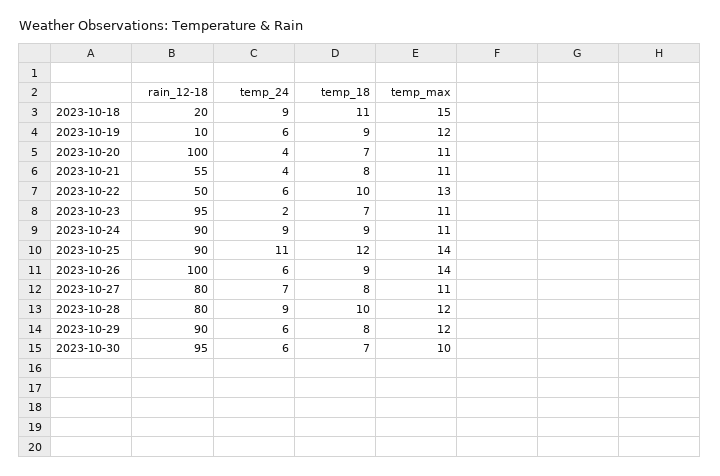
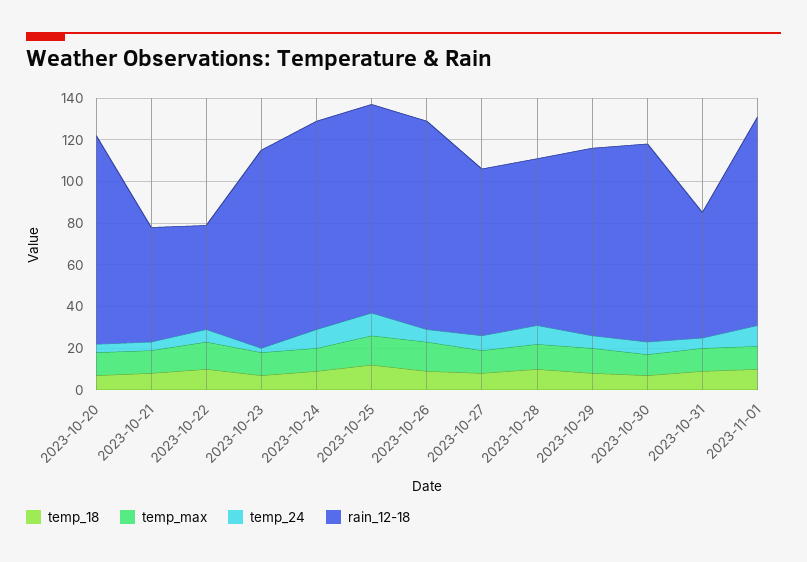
rain_12-18, 2023-10-18: 20 -> none
temp_24, 2023-10-18: 9 -> none
temp_18, 2023-10-18: 11 -> none
temp_max, 2023-10-18: 15 -> none
rain_12-18, 2023-10-19: 10 -> none
temp_24, 2023-10-19: 6 -> none
temp_18, 2023-10-19: 9 -> none
temp_max, 2023-10-19: 12 -> none
rain_12-18, 2023-10-24: 90 -> 100
rain_12-18, 2023-10-25: 90 -> 100
temp_18, 2023-10-31: none -> 10
temp_max, 2023-10-31: none -> 10
temp_24, 2023-10-31: none -> 5
rain_12-18, 2023-10-31: none -> 60
temp_18, 2023-11-01: none -> 10
temp_max, 2023-11-01: none -> 10
temp_24, 2023-11-01: none -> 10
rain_12-18, 2023-11-01: none -> 100

